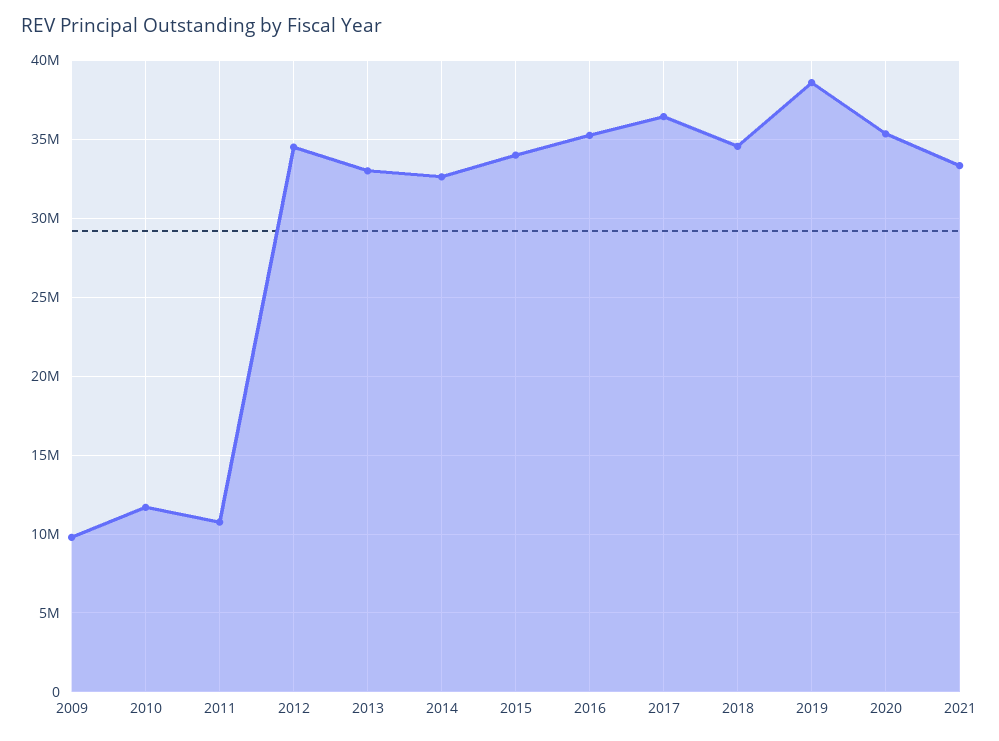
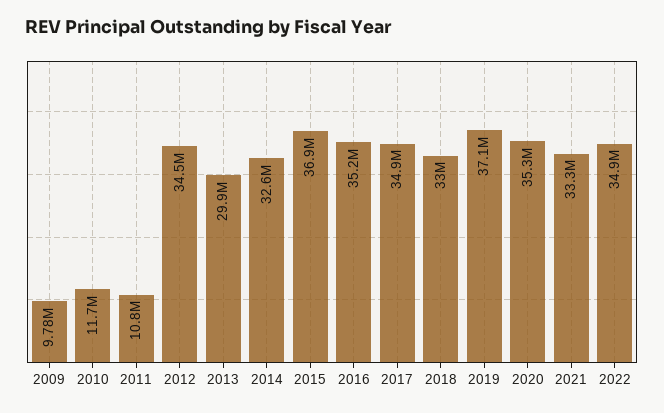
2013: 33000000 -> 29900000
2015: 34000000 -> 36900000
2017: 36500000 -> 34900000
2018: 34500000 -> 33000000
2019: 38500000 -> 37100000
2022: none -> 34900000

